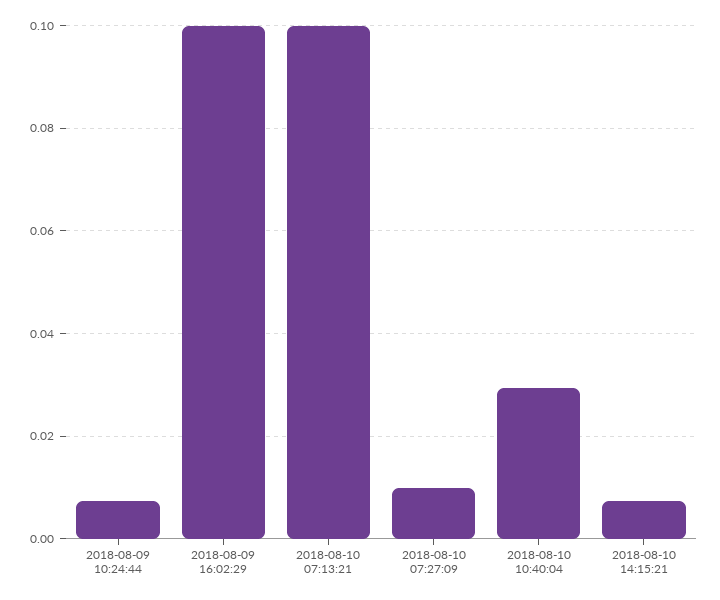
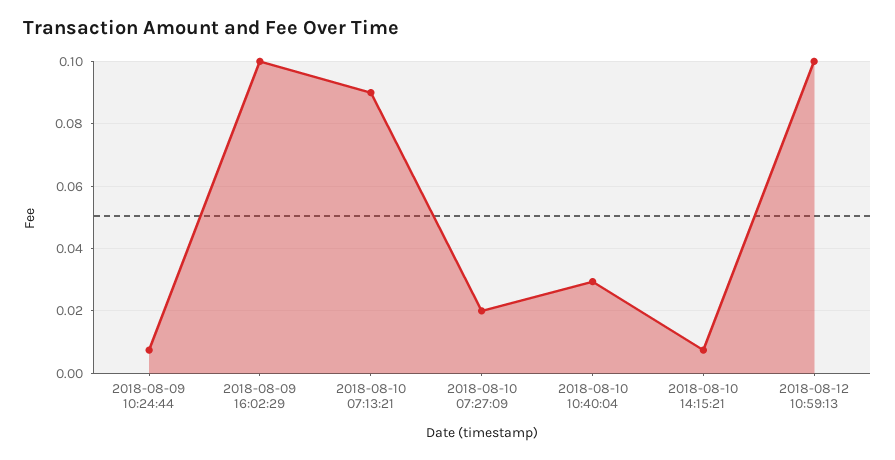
2018-08-10 07:13:21: 0.1 -> 0.09
2018-08-10 07:27:09: 0.01 -> 0.02
2018-08-12 10:59:13: none -> 0.1

